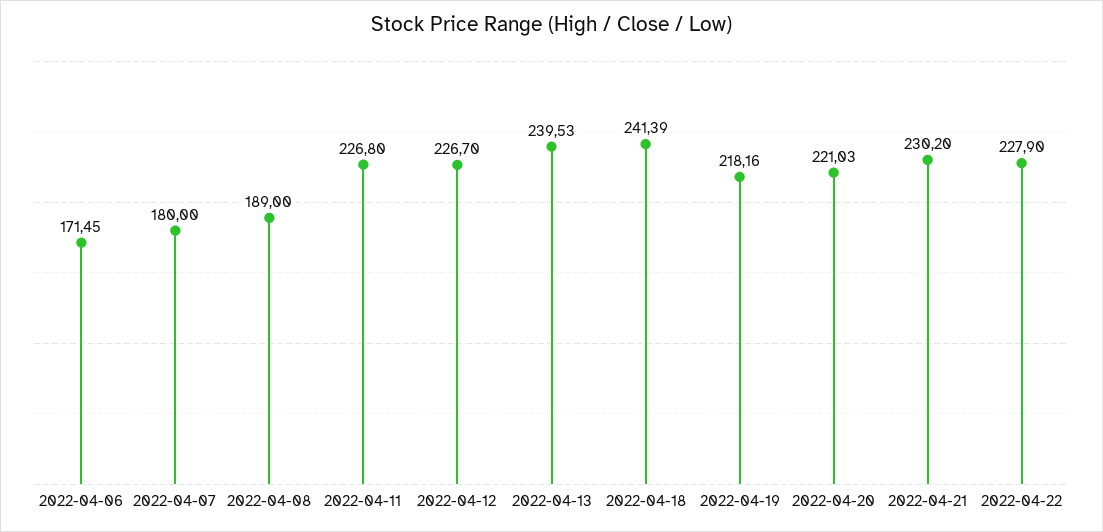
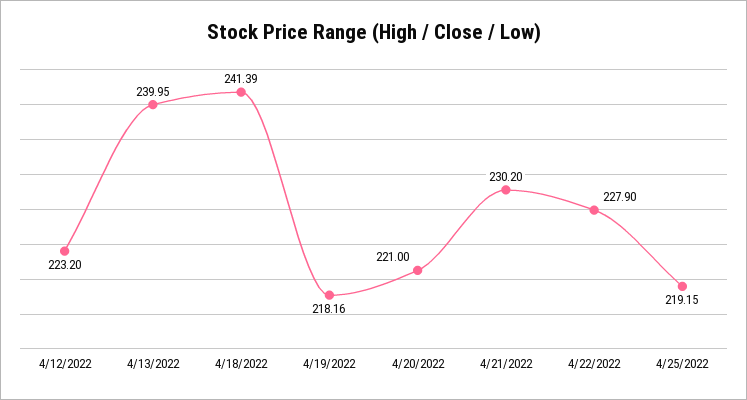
2022-04-06: 171.45 -> none
2022-04-07: 180 -> none
2022-04-08: 189 -> none
2022-04-11: 226.8 -> none
2022-04-12: 226.7 -> 223.2
2022-04-13: 239.53 -> 239.95
2022-04-20: 221.03 -> 221
4/25/2022: none -> 219.15

